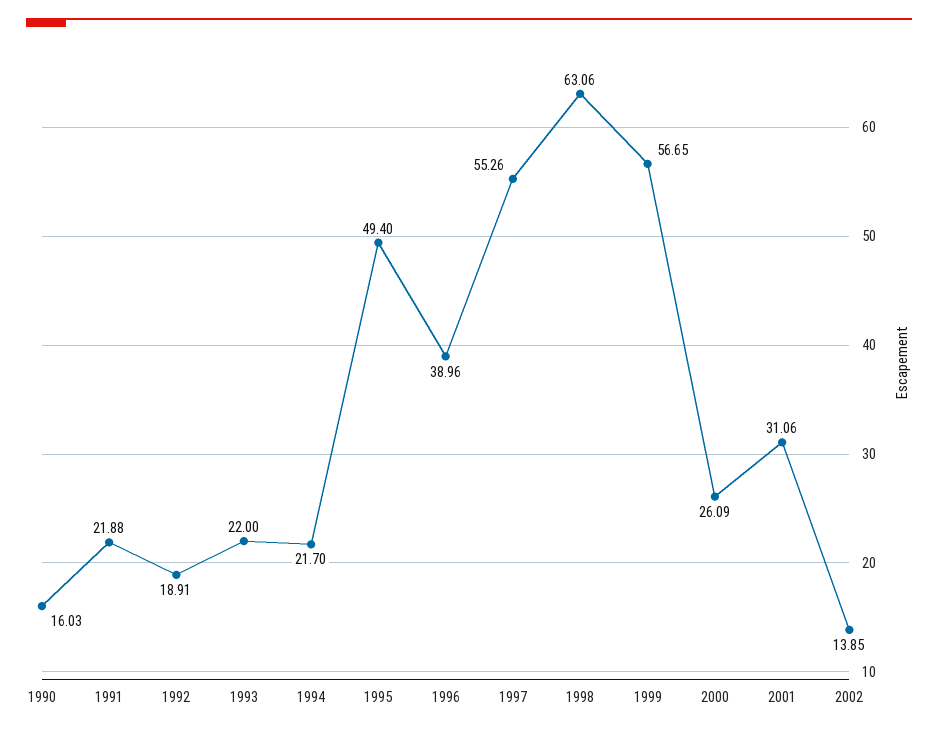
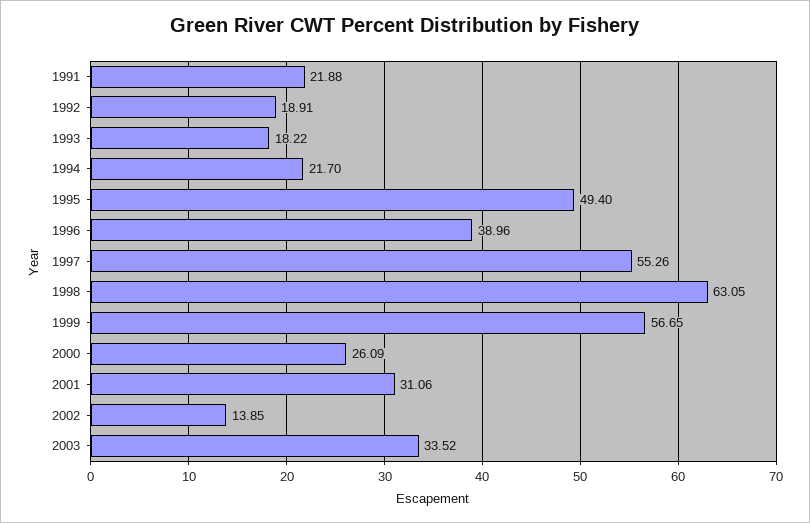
1990: 16.03 -> none
1993: 22 -> 18.22
1998: 63.06 -> 63.05
2003: none -> 33.52

